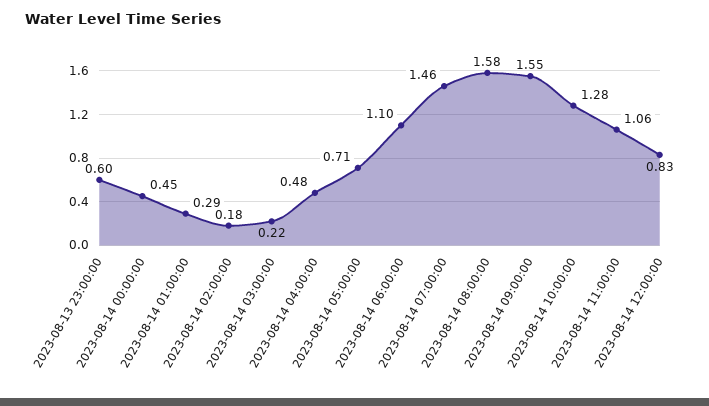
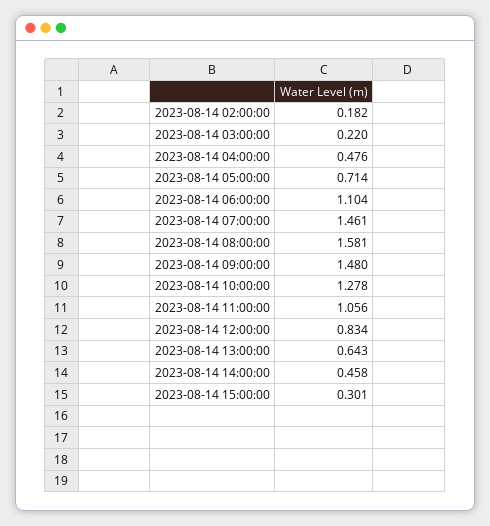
2023-08-13 23:00:00: 0.6 -> none
2023-08-14 00:00:00: 0.45 -> none
2023-08-14 01:00:00: 0.29 -> none
2023-08-14 09:00:00: 1.55 -> 1.48
2023-08-14 13:00:00: none -> 0.643
2023-08-14 14:00:00: none -> 0.458
2023-08-14 15:00:00: none -> 0.301

